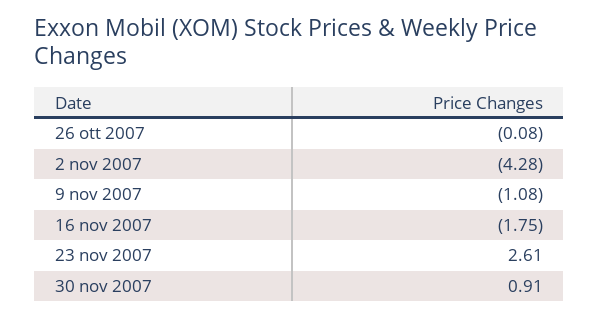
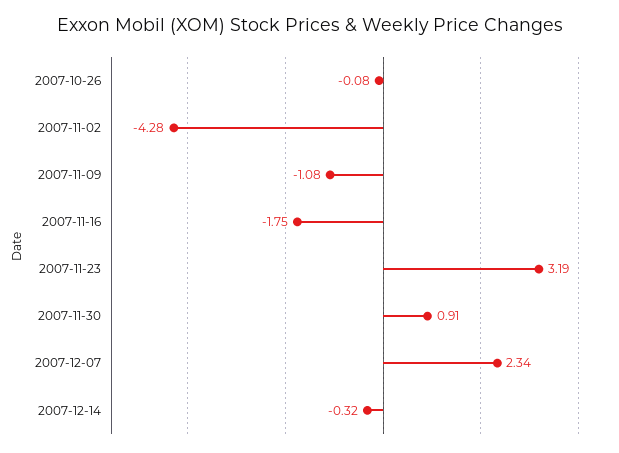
23 nov 2007: 2.61 -> 3.19
2007-12-07: none -> 2.34
2007-12-14: none -> -0.32

